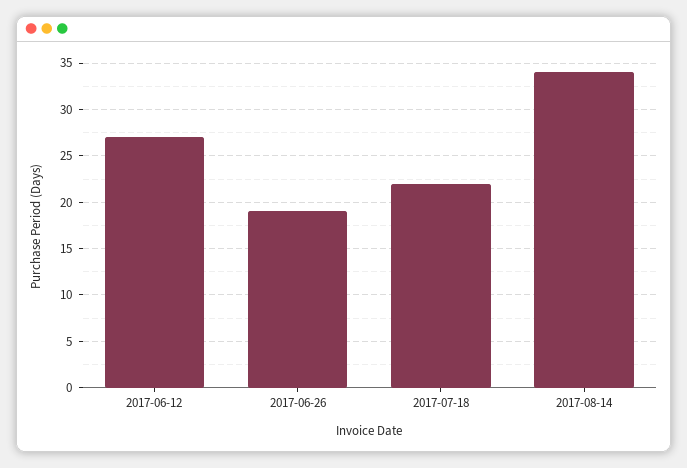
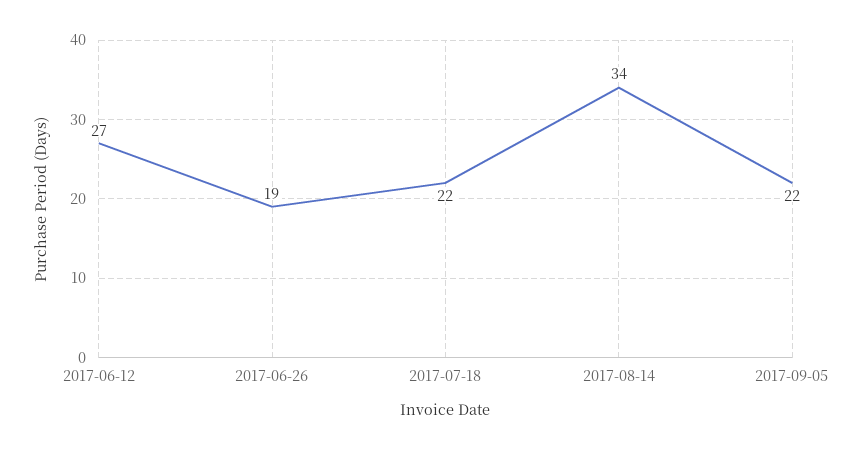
2017-09-05: none -> 22

